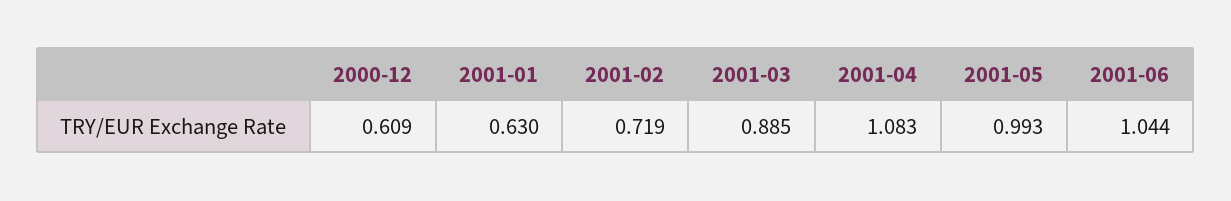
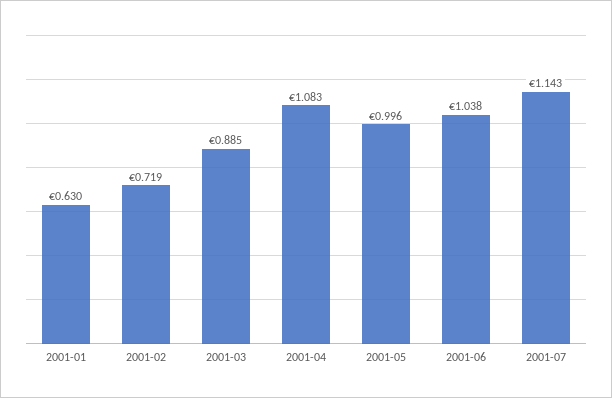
2000-12: 0.609 -> none
2001-05: 0.993 -> 0.996
2001-06: 1.044 -> 1.038
2001-07: none -> 1.143

